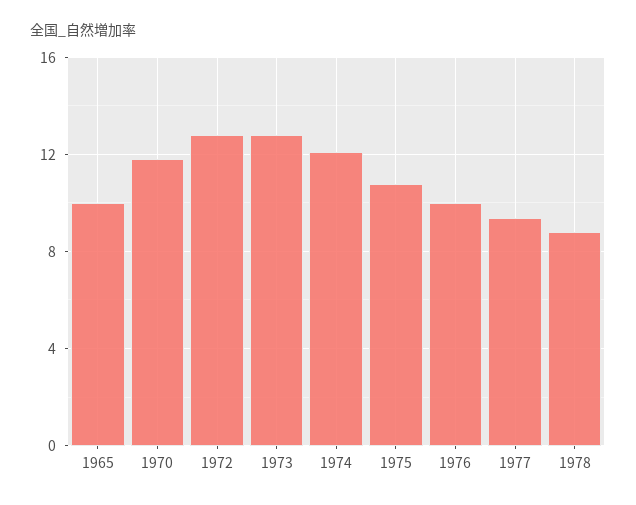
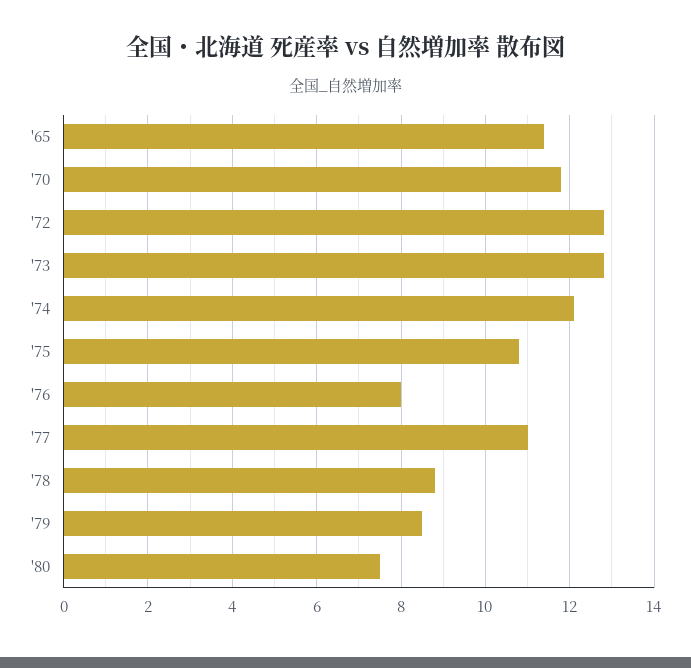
1965: 10 -> 11.5
1976: 10 -> 8
1977: 9.5 -> 11
'79: none -> 8.5
'80: none -> 7.5

